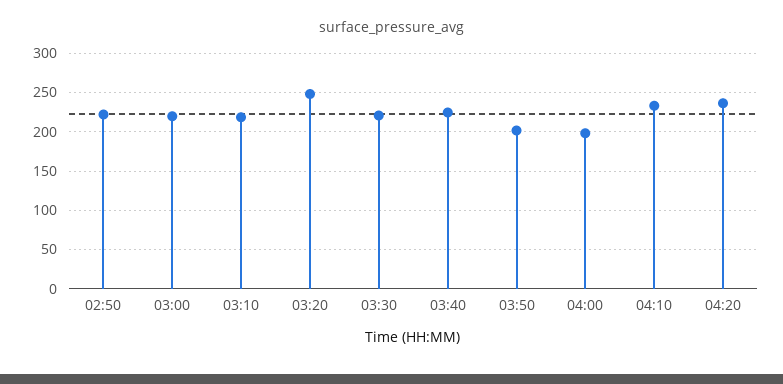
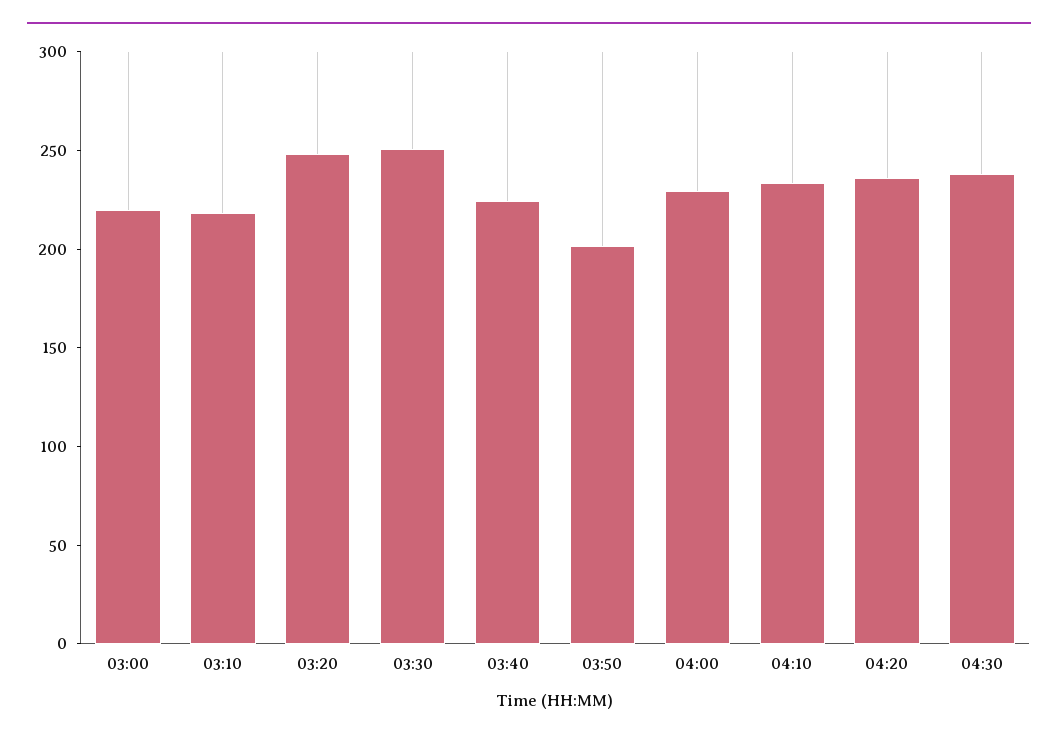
02:50: 220 -> none
03:30: 220 -> 250
04:00: 200 -> 230
04:30: none -> 240

